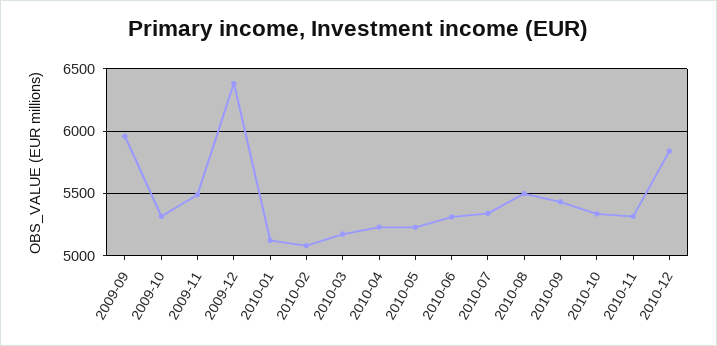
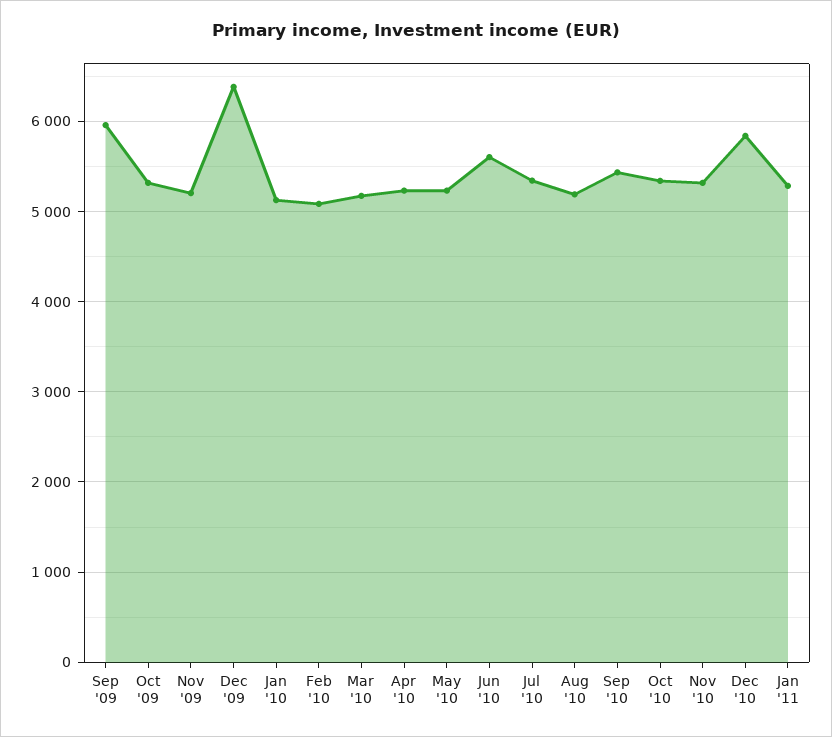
2009-11: 5500 -> 5200
2010-06: 5300 -> 5600
2010-08: 5500 -> 5200
Jan '11: none -> 5300

